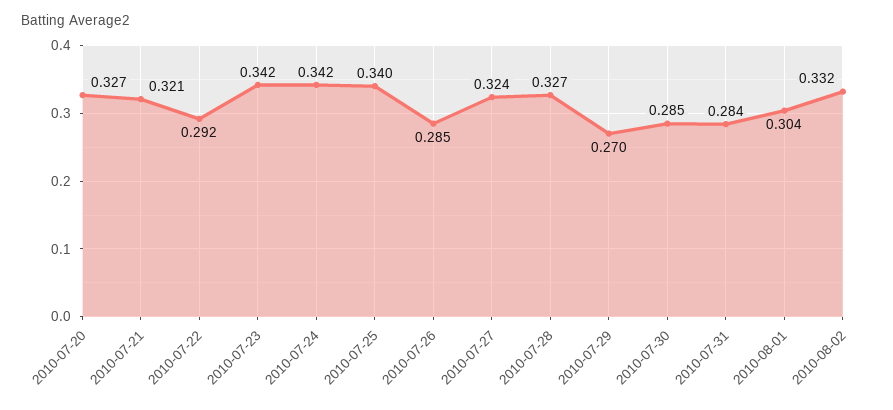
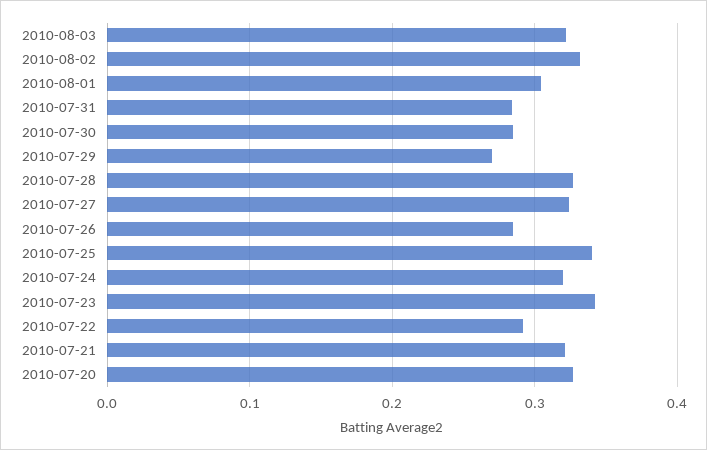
2010-07-24: 0.342 -> 0.32
2010-08-03: none -> 0.32

